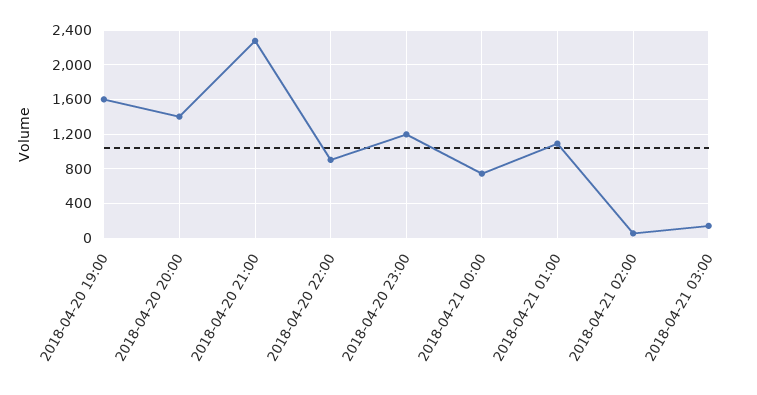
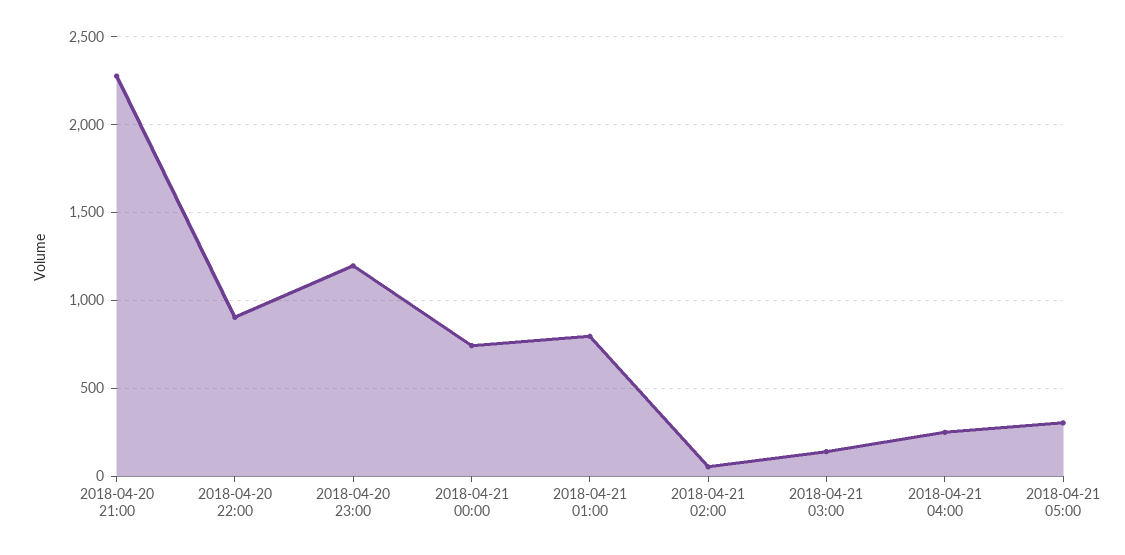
2018-04-20 19:00: 1600 -> none
2018-04-20 20:00: 1400 -> none
2018-04-21 01:00: 1100 -> 800
2018-04-21 04:00: none -> 250
2018-04-21 05:00: none -> 300

